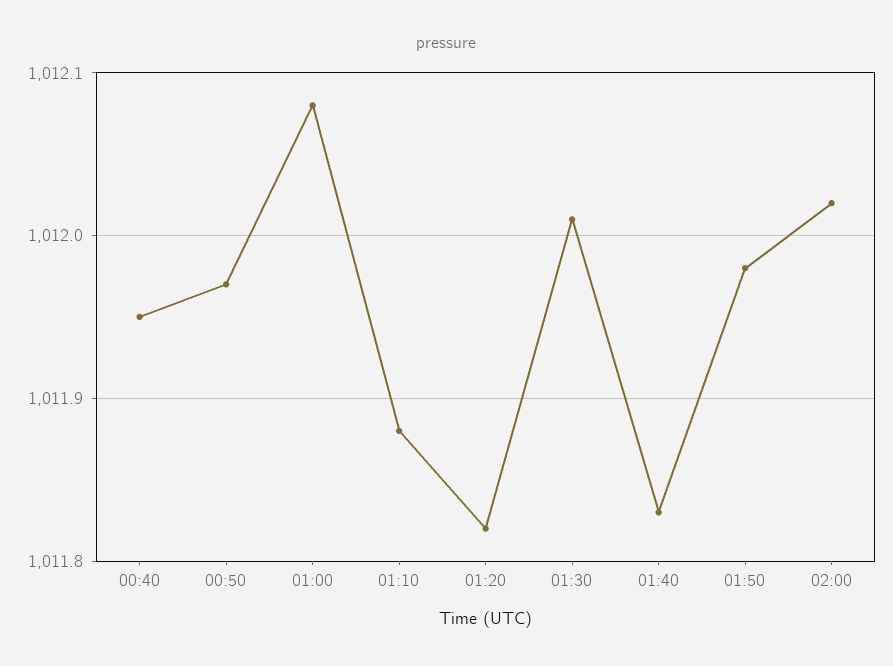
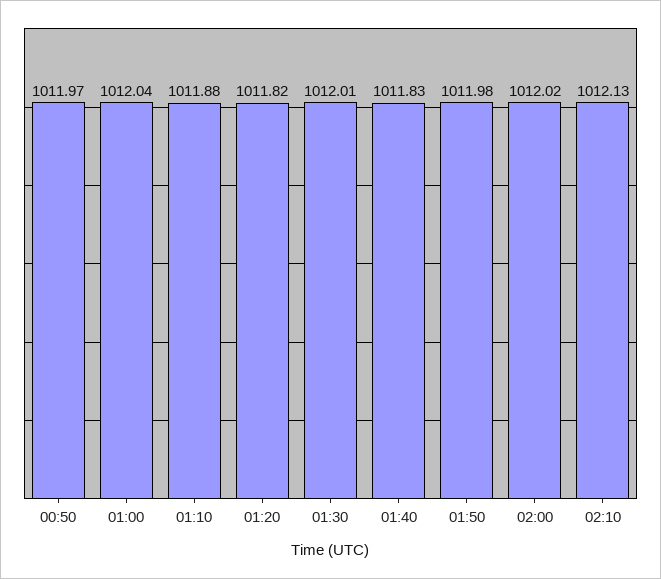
00:40: 1011.95 -> none
01:00: 1012.08 -> 1012.04
02:10: none -> 1012.13

